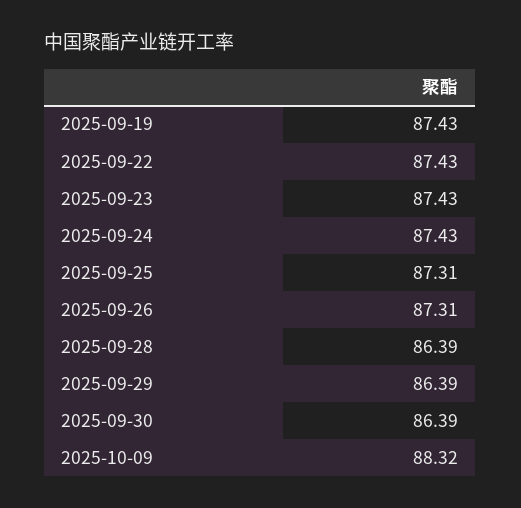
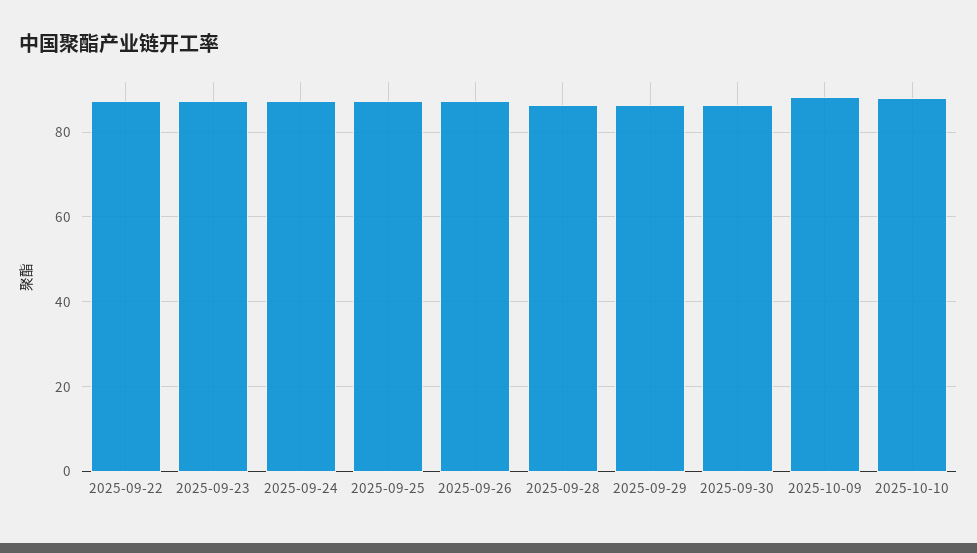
2025-09-19: 87.43 -> none
2025-10-10: none -> 88

